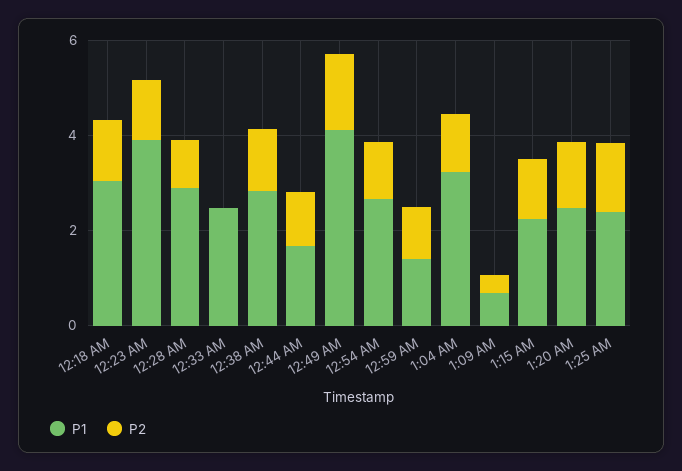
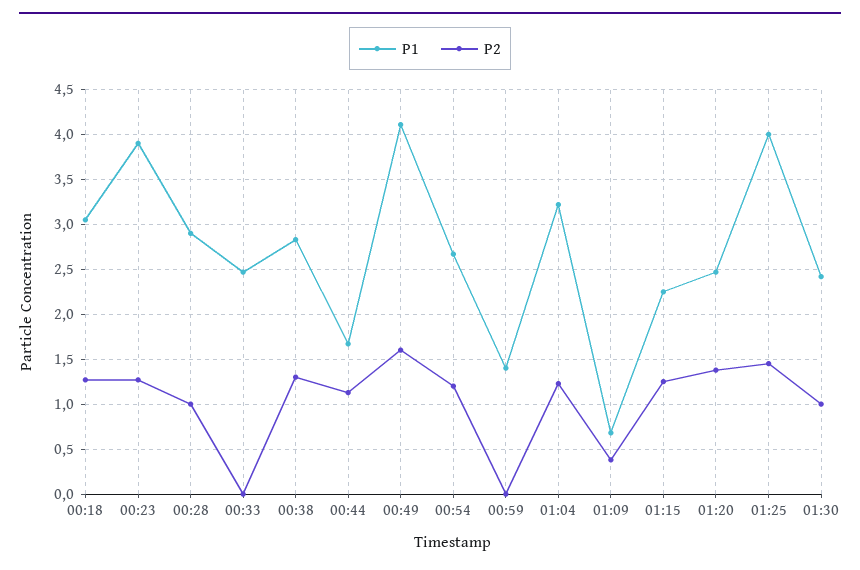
P2, 12:59 AM: 1 -> 0
P1, 1:25 AM: 2.5 -> 4
P1, 01:30: none -> 2.4
P2, 01:30: none -> 1

